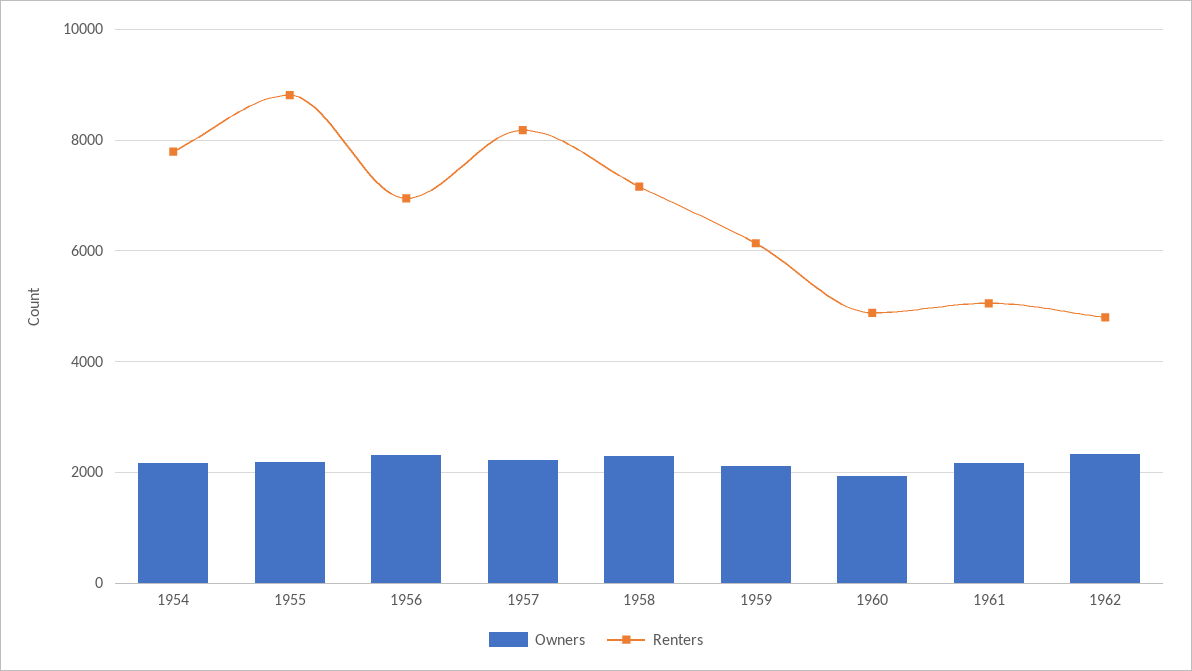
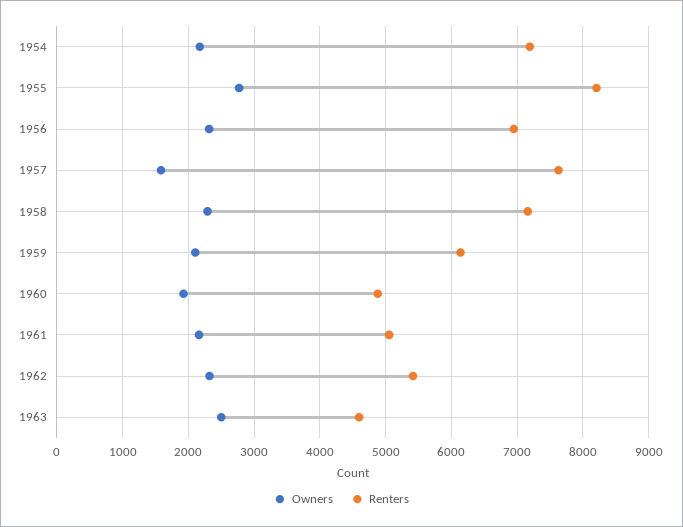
Renters, 1954: 7800 -> 7200
Owners, 1955: 2200 -> 2800
Renters, 1955: 8800 -> 8200
Owners, 1957: 2200 -> 1600
Renters, 1957: 8200 -> 7600
Renters, 1962: 4800 -> 5400
Owners, 1963: none -> 2500
Renters, 1963: none -> 4600

